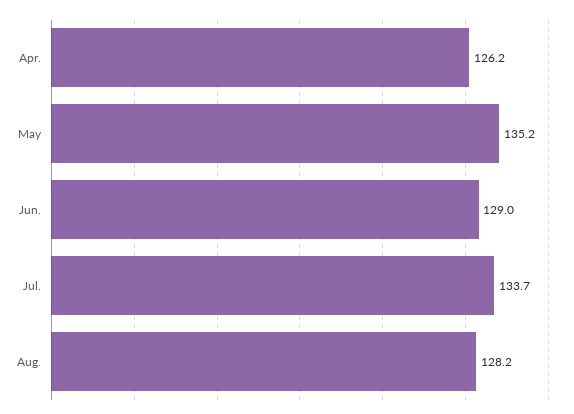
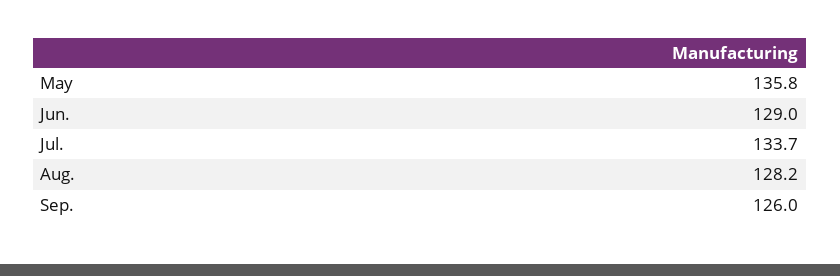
Apr.: 126.2 -> none
May: 135.2 -> 135.8
Sep.: none -> 126

